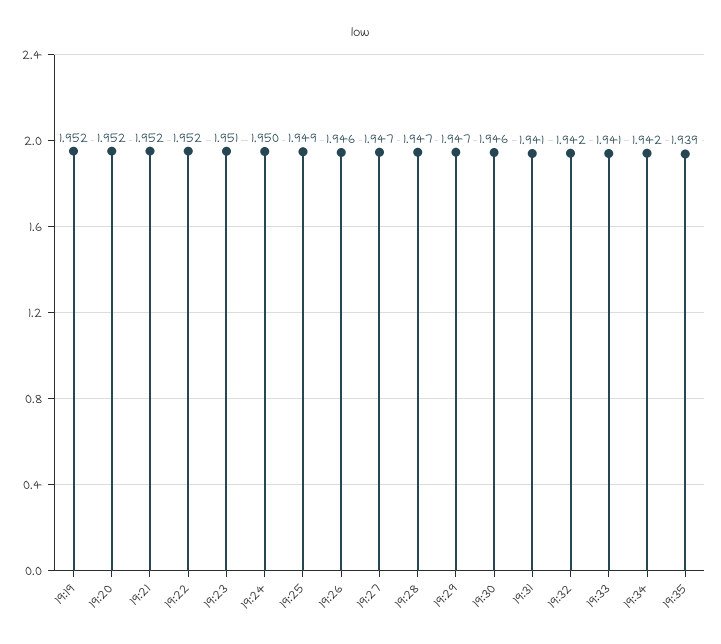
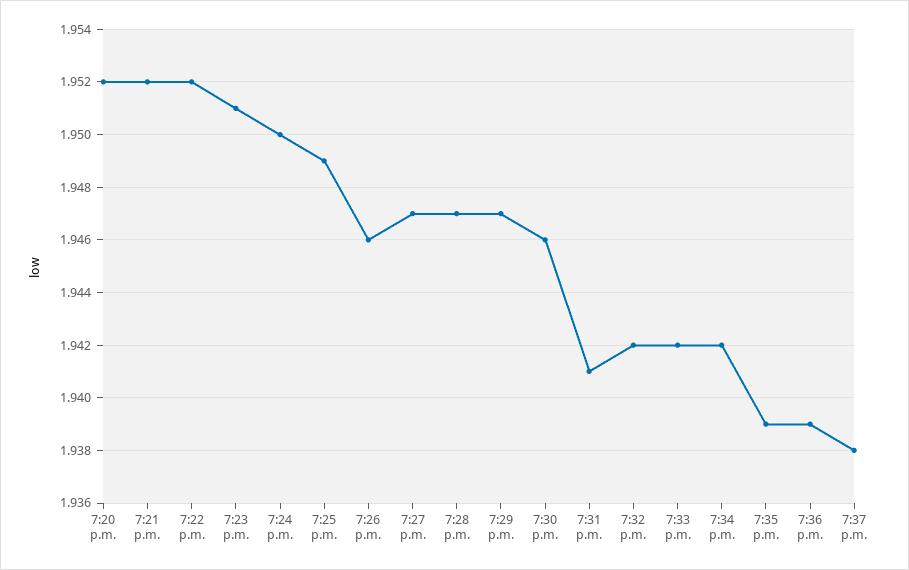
19:19: 1.952 -> none
19:33: 1.941 -> 1.942
7:36 p.m.: none -> 1.939
7:37 p.m.: none -> 1.938

